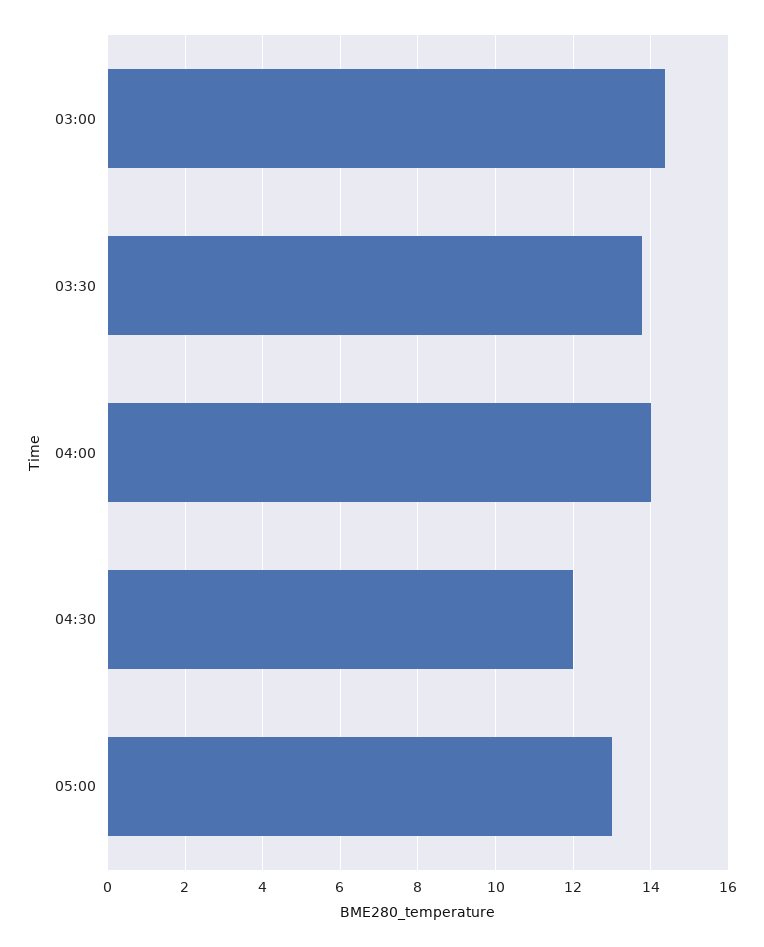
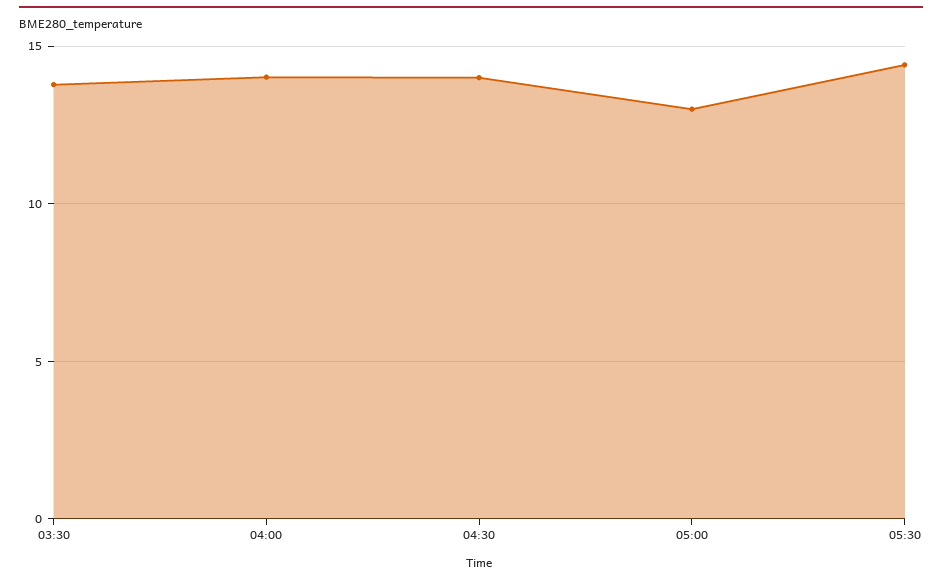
03:00: 14.4 -> none
04:30: 12 -> 14
05:30: none -> 14.5

